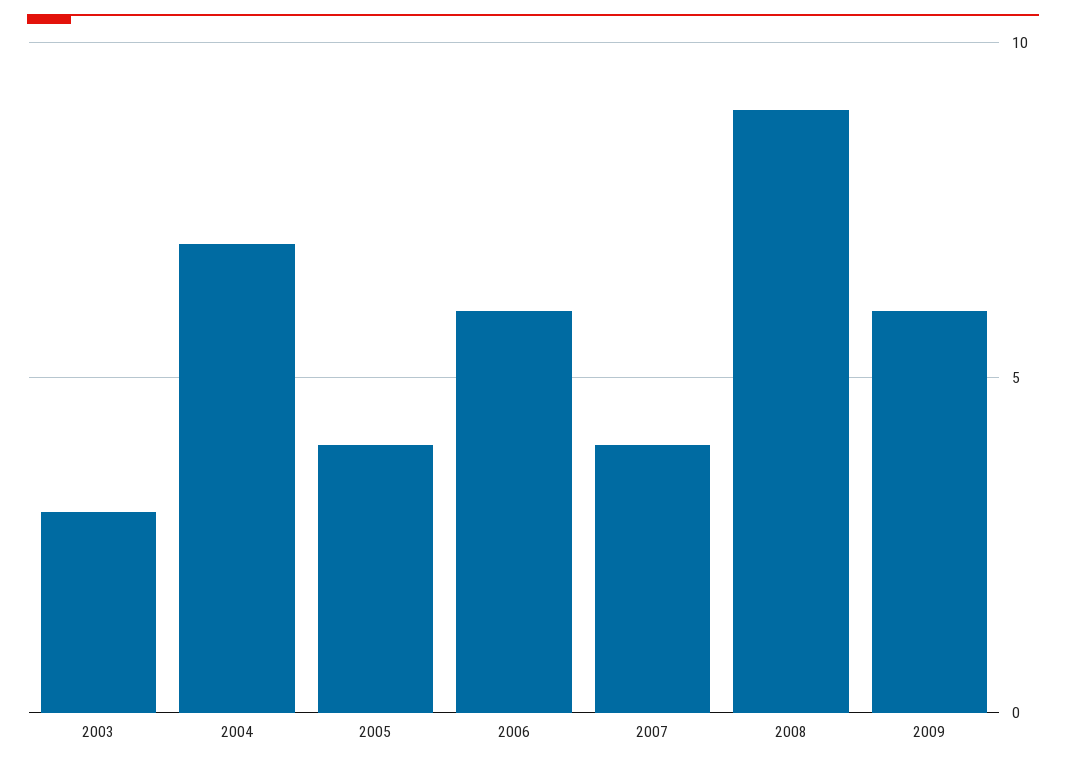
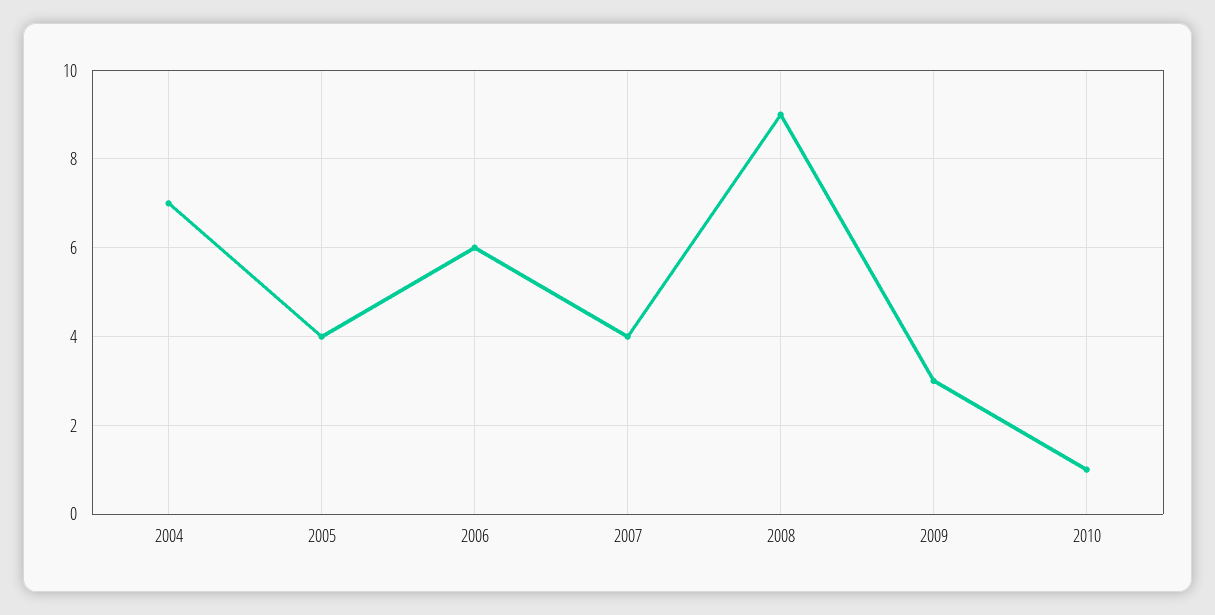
2003: 3 -> none
2009: 6 -> 3
2010: none -> 1

